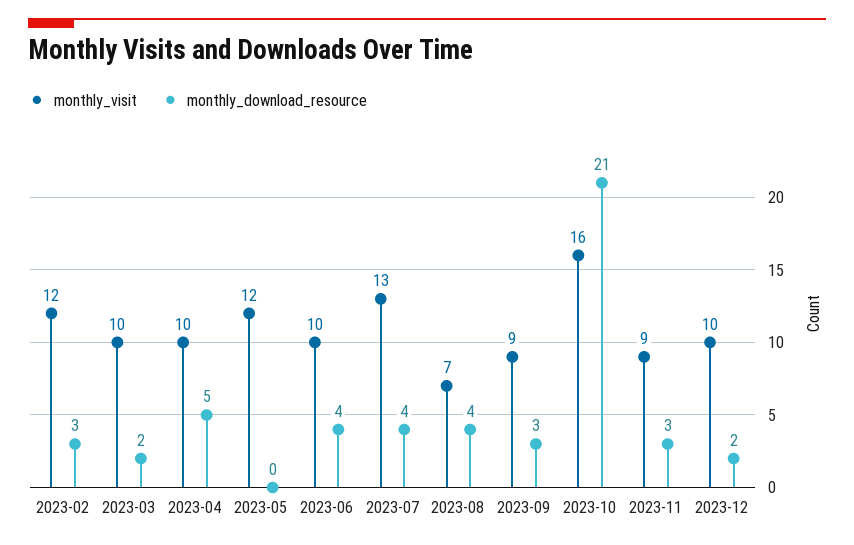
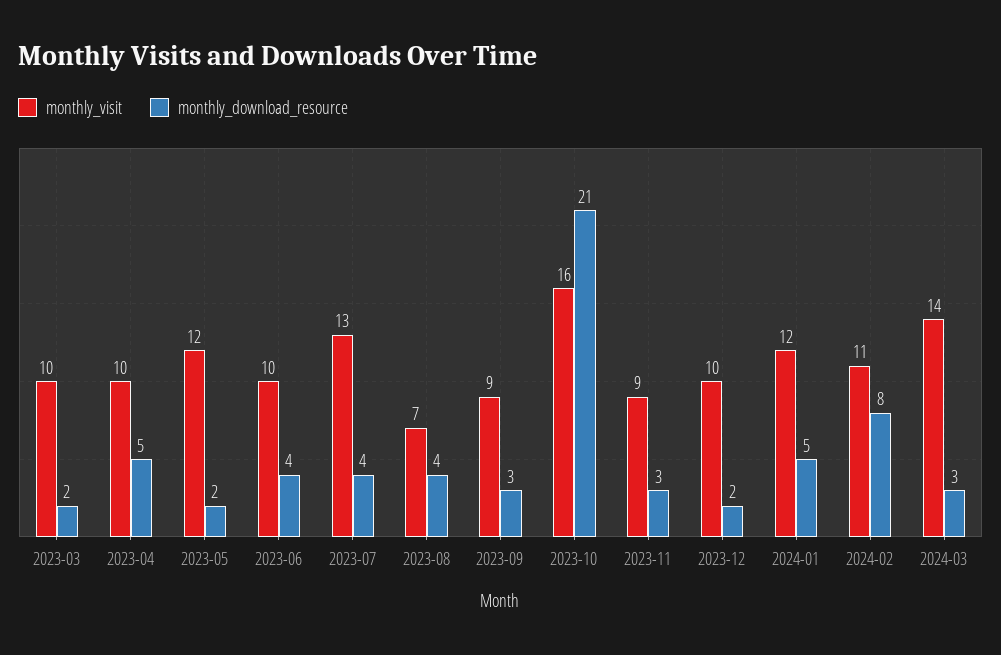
monthly_visit, 2023-02: 12 -> none
monthly_download_resource, 2023-02: 3 -> none
monthly_download_resource, 2023-05: 0 -> 2
monthly_visit, 2024-01: none -> 12
monthly_download_resource, 2024-01: none -> 5
monthly_visit, 2024-02: none -> 11
monthly_download_resource, 2024-02: none -> 8
monthly_visit, 2024-03: none -> 14
monthly_download_resource, 2024-03: none -> 3

